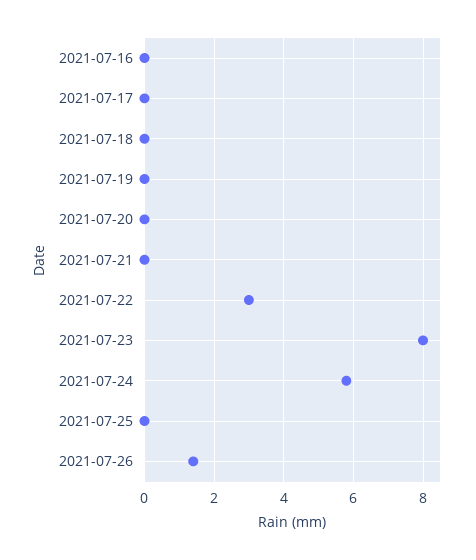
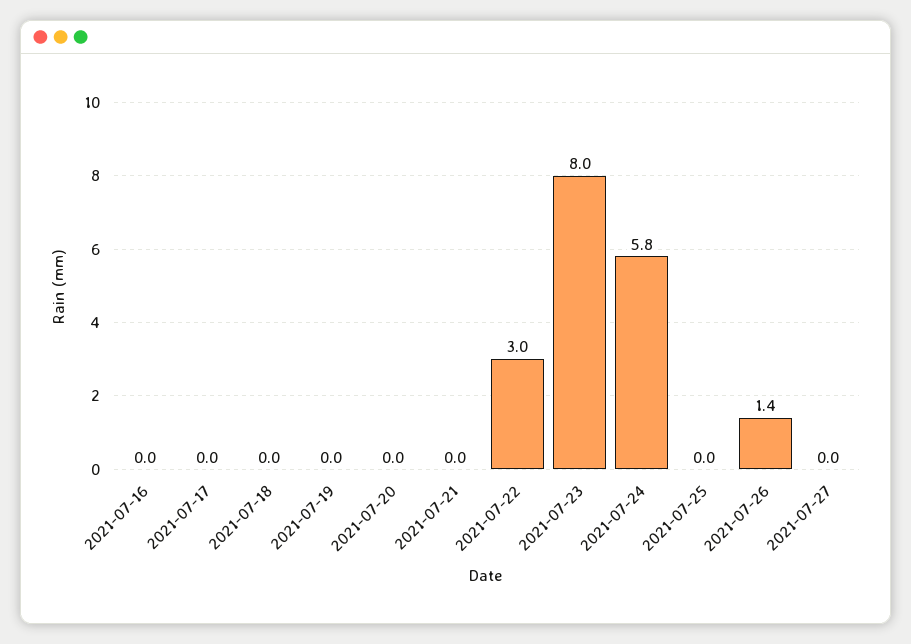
2021-07-27: none -> 0

